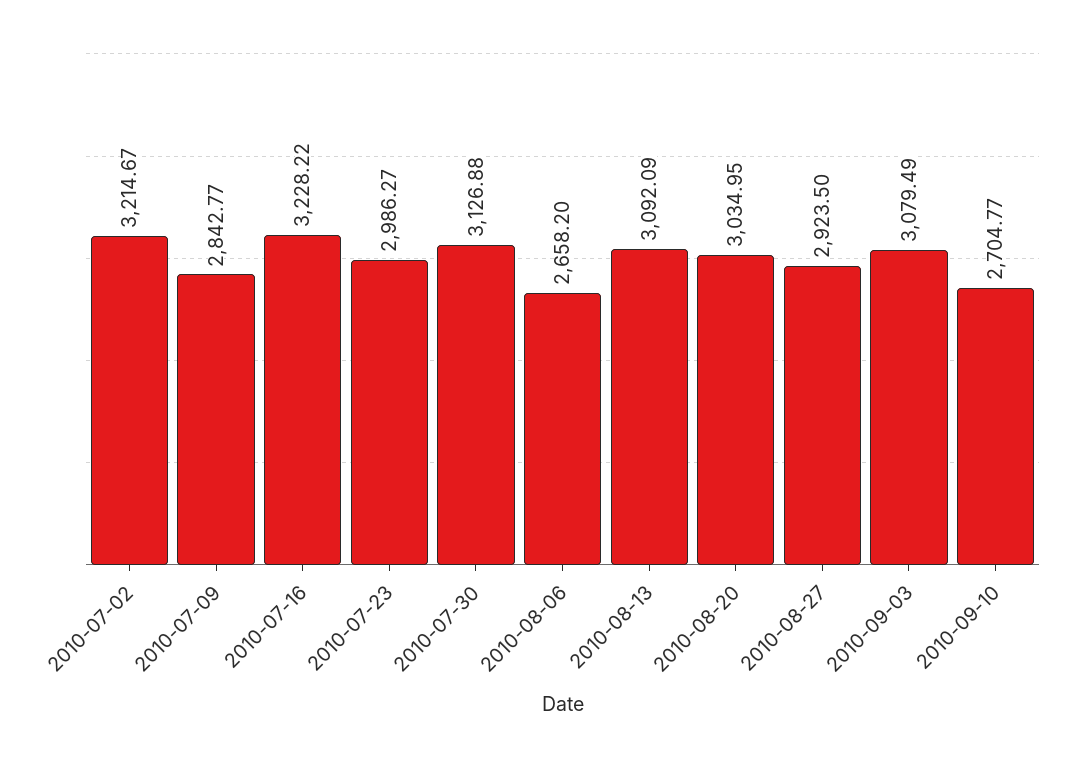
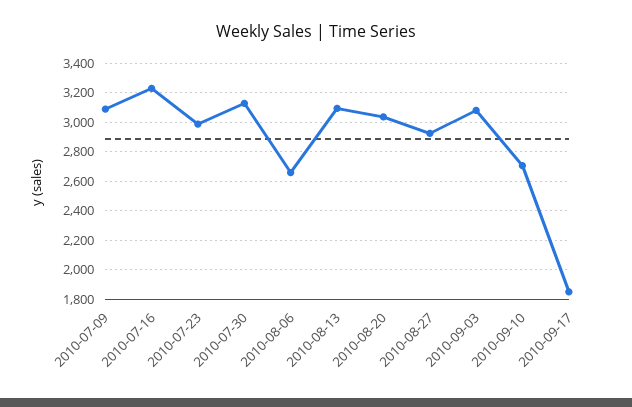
2010-07-02: 3214.67 -> none
2010-07-09: 2842.77 -> 3100
2010-09-17: none -> 1850

